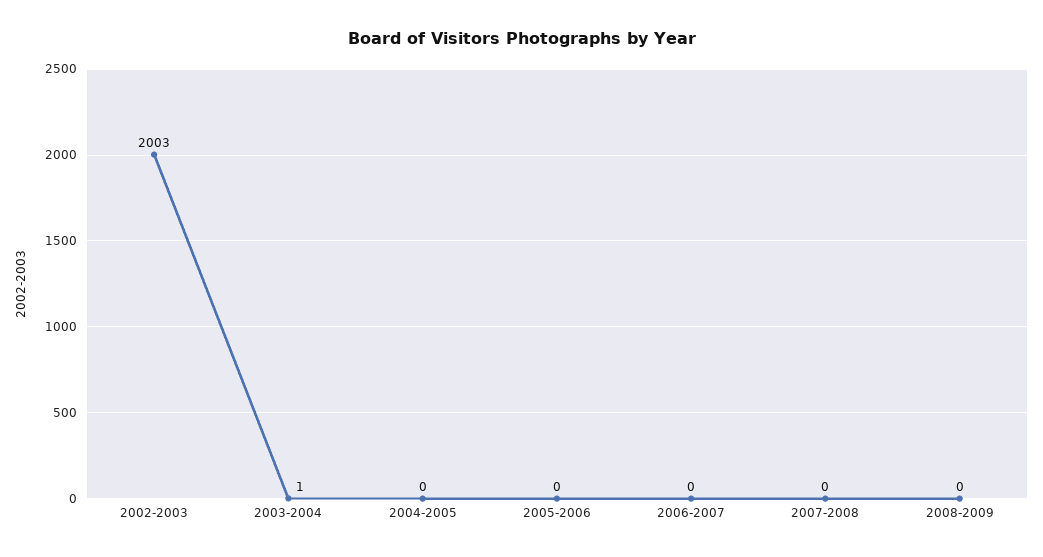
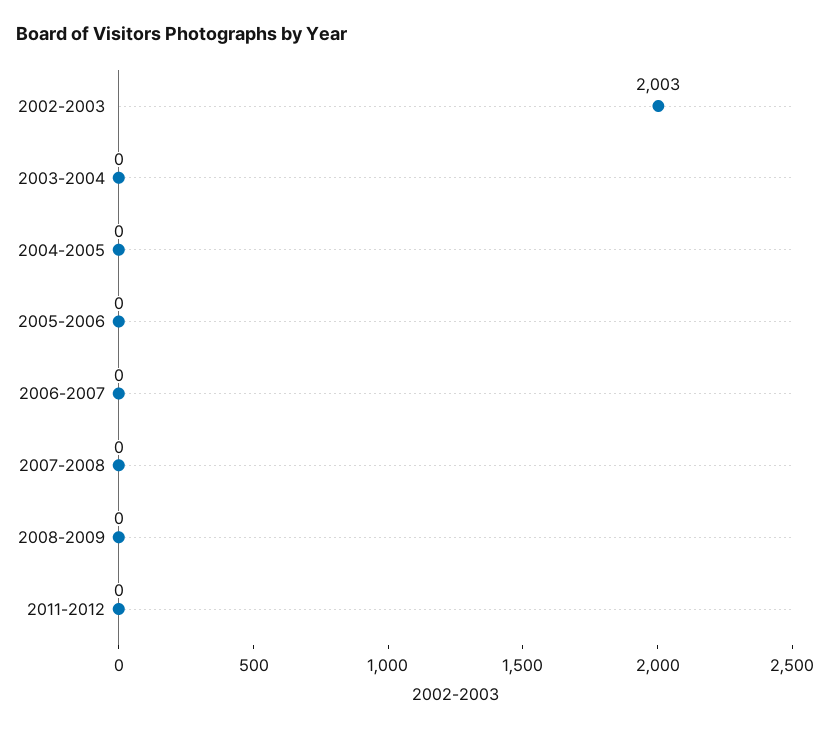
2003-2004: 1 -> 0
2011-2012: none -> 0

